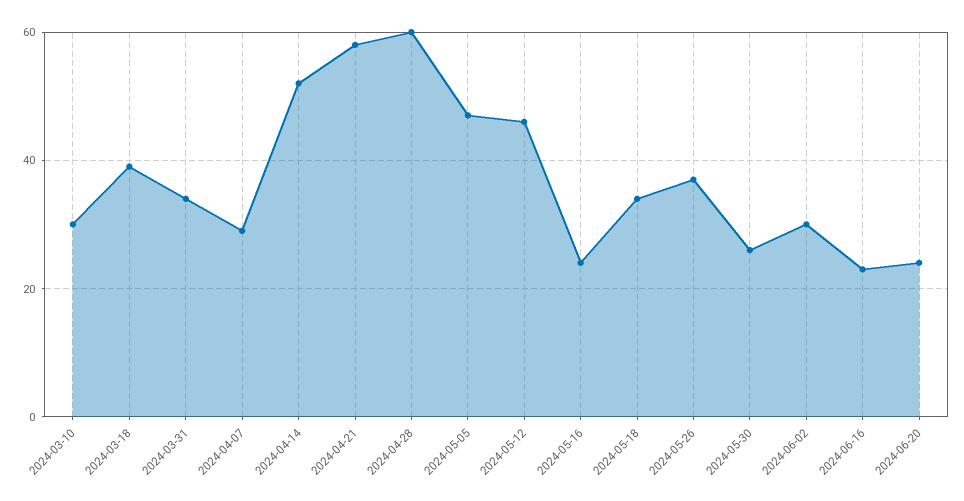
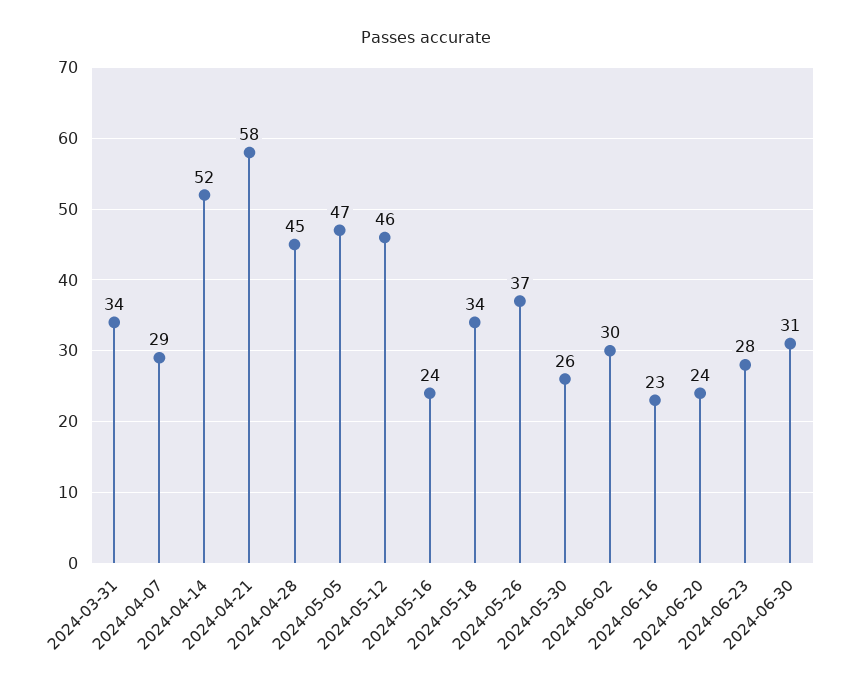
2024-03-10: 30 -> none
2024-03-18: 40 -> none
2024-04-28: 60 -> 45
2024-06-23: none -> 28
2024-06-30: none -> 31

